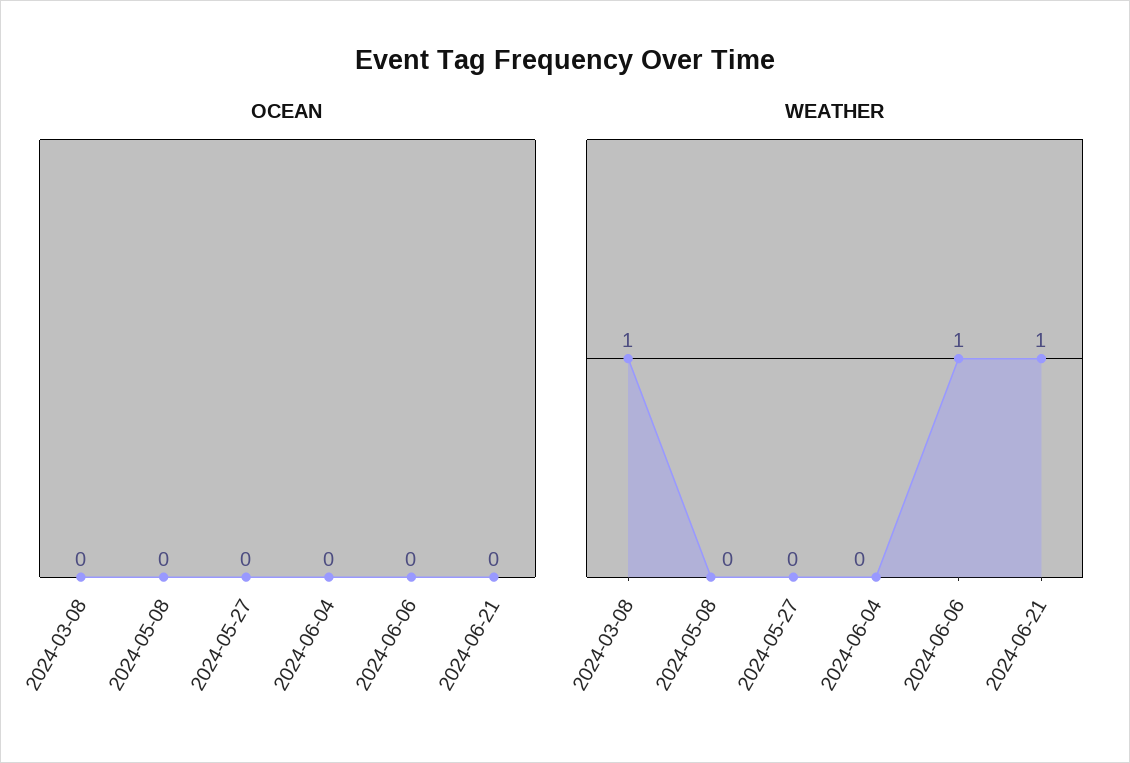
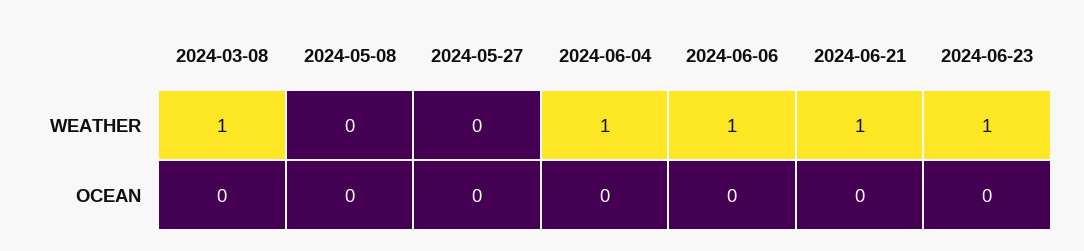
WEATHER, 2024-06-04: 0 -> 1
WEATHER, 2024-06-23: none -> 1
OCEAN, 2024-06-23: none -> 0

